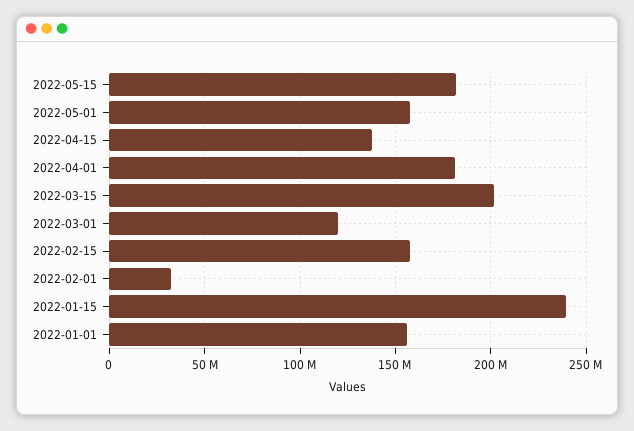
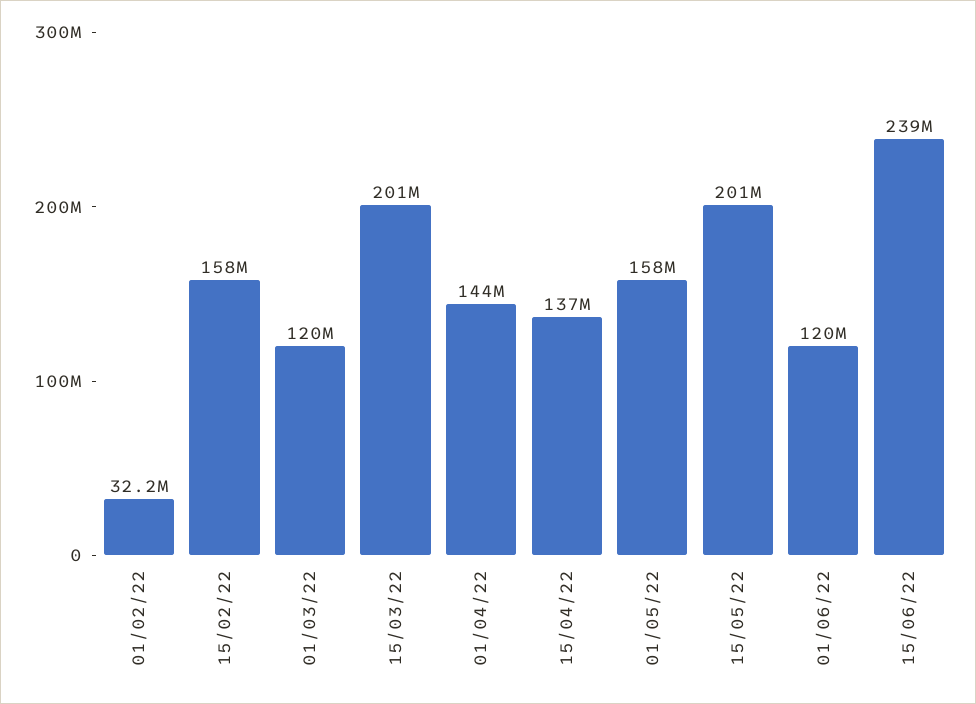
2022-05-15: 180000000 -> 201000000
2022-04-01: 180000000 -> 144000000
2022-01-15: 240000000 -> none
2022-01-01: 155000000 -> none
01/06/22: none -> 120000000
15/06/22: none -> 239000000

